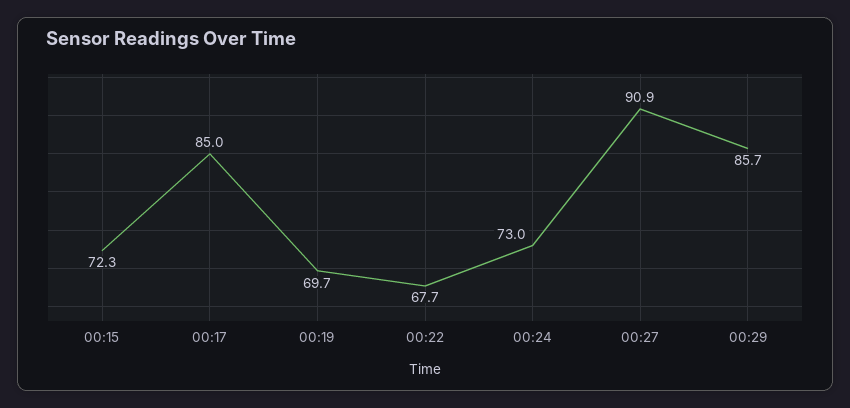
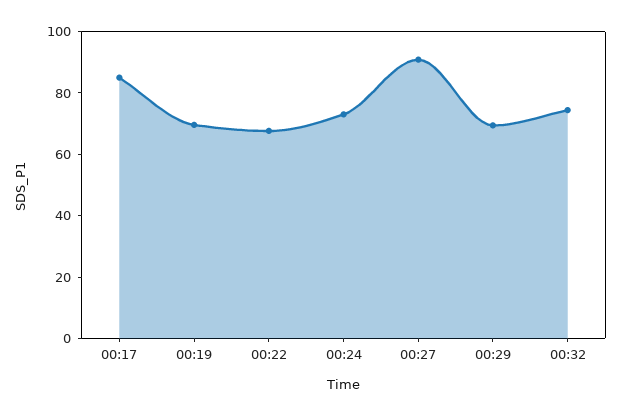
00:15: 72.3 -> none
00:29: 85.7 -> 70
00:32: none -> 75

